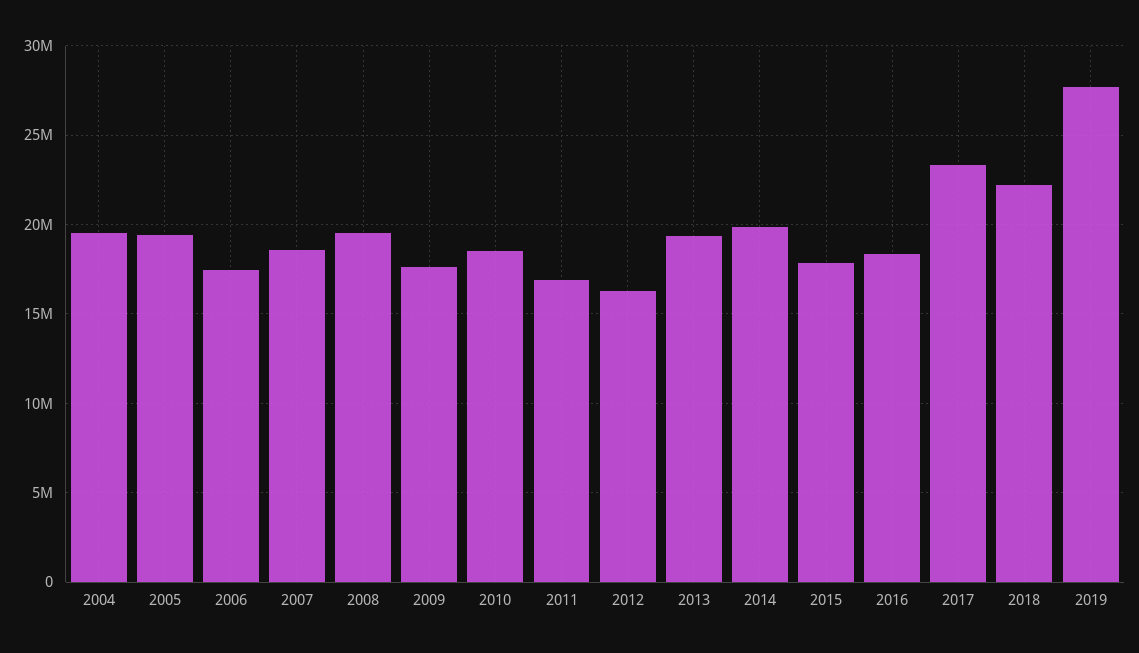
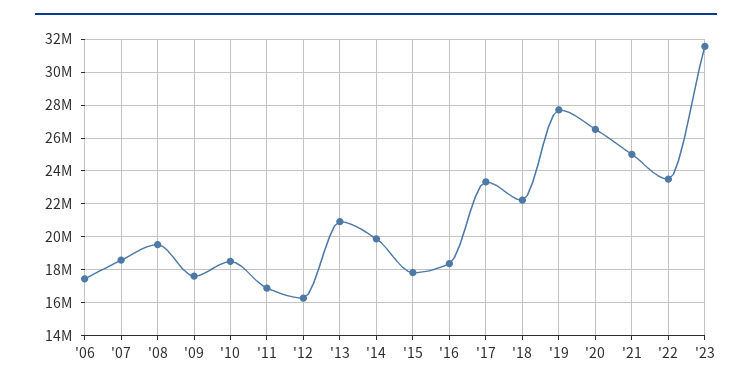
2004: 19500000 -> none
2005: 19500000 -> none
2013: 19500000 -> 21000000
'20: none -> 26500000
'21: none -> 25000000
'22: none -> 23500000
'23: none -> 31500000

